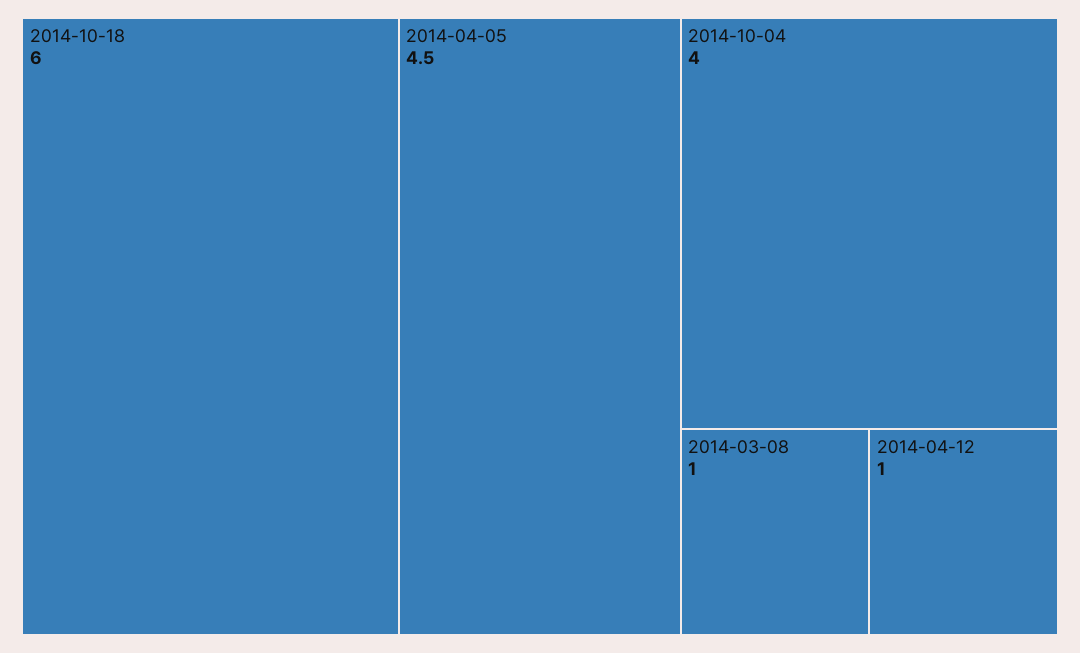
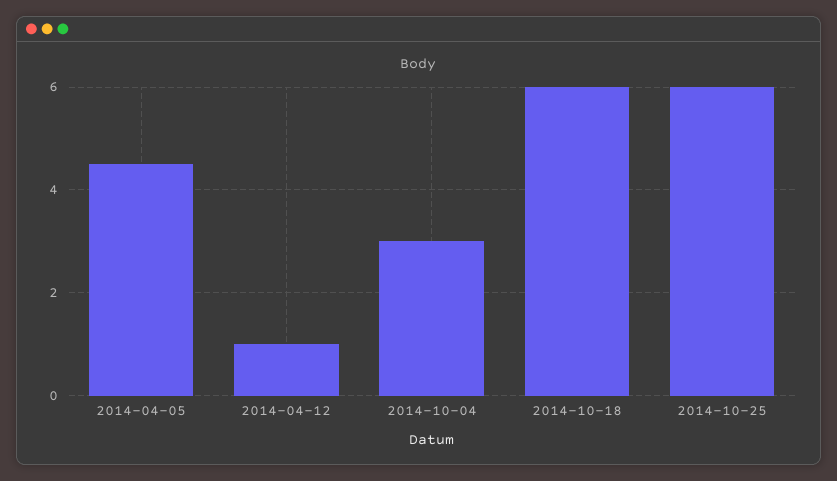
2014-10-04: 4 -> 3
2014-03-08: 1 -> none
2014-10-25: none -> 6

